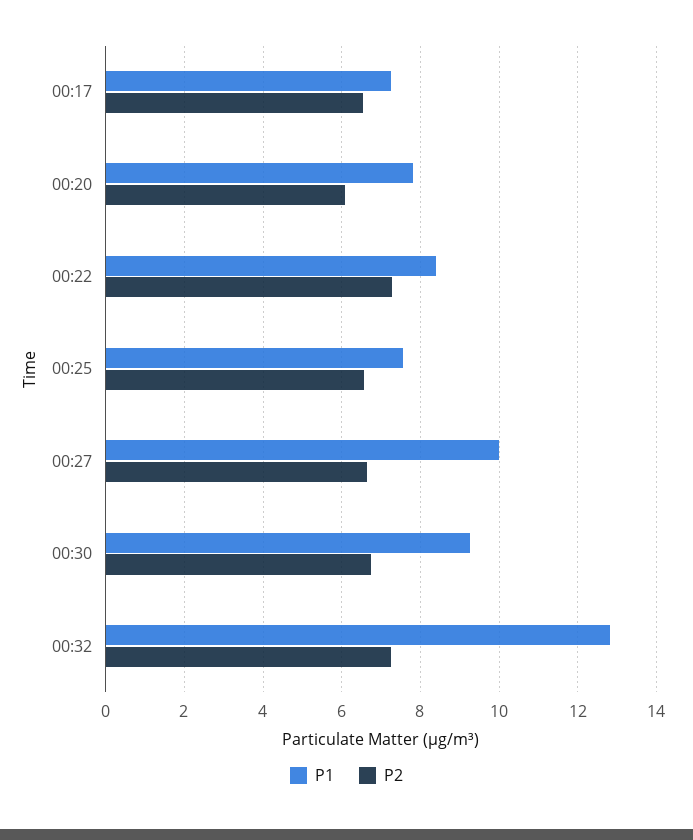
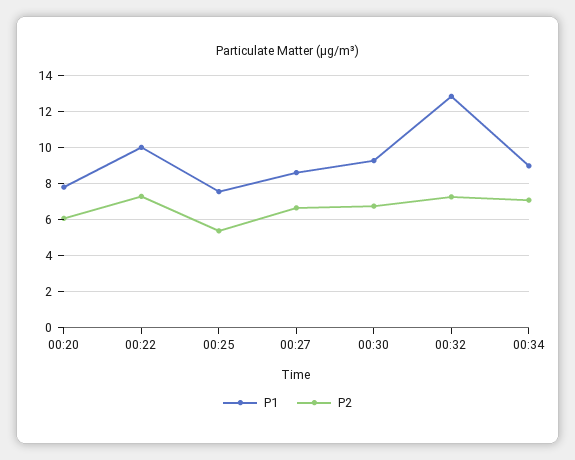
P1, 00:17: 7.2 -> none
P2, 00:17: 6.6 -> none
P1, 00:22: 8.4 -> 10
P2, 00:25: 6.6 -> 5.5
P1, 00:27: 10 -> 8.5
P1, 00:34: none -> 9
P2, 00:34: none -> 7

